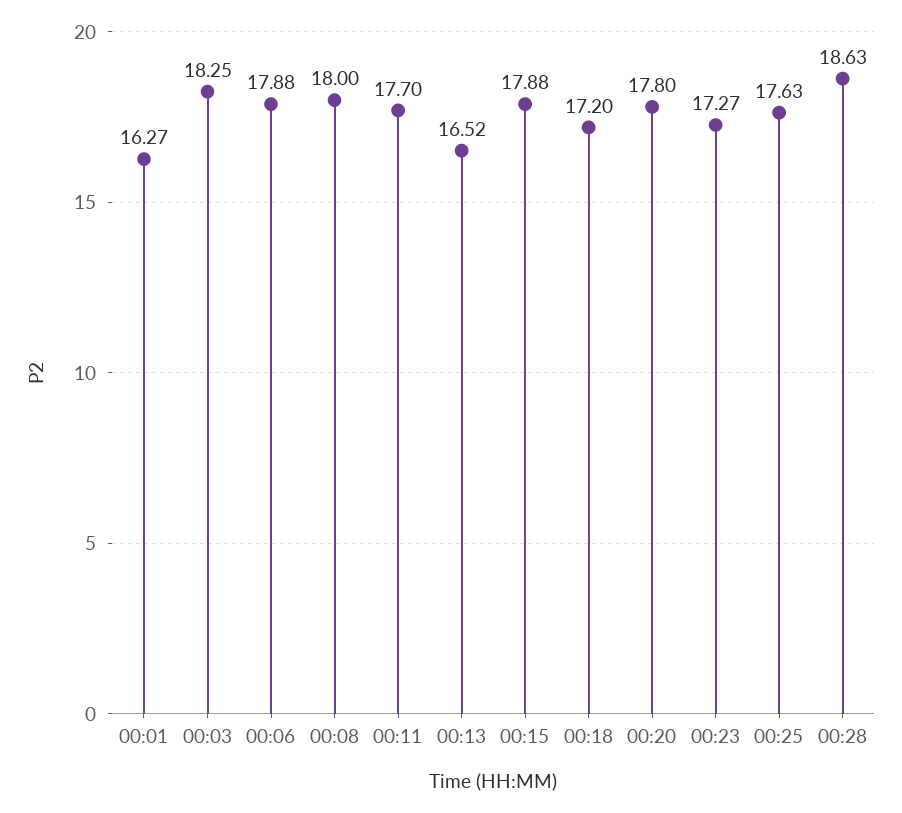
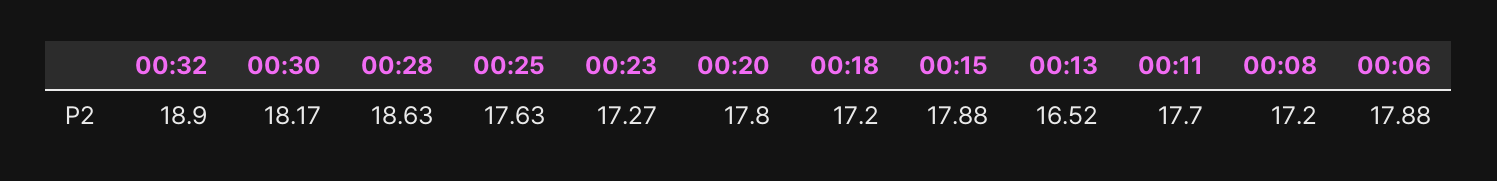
00:01: 16.27 -> none
00:03: 18.25 -> none
00:08: 18 -> 17.2
00:32: none -> 18.9
00:30: none -> 18.17

